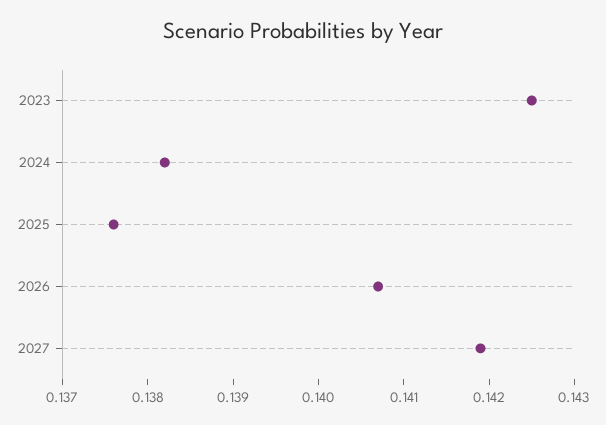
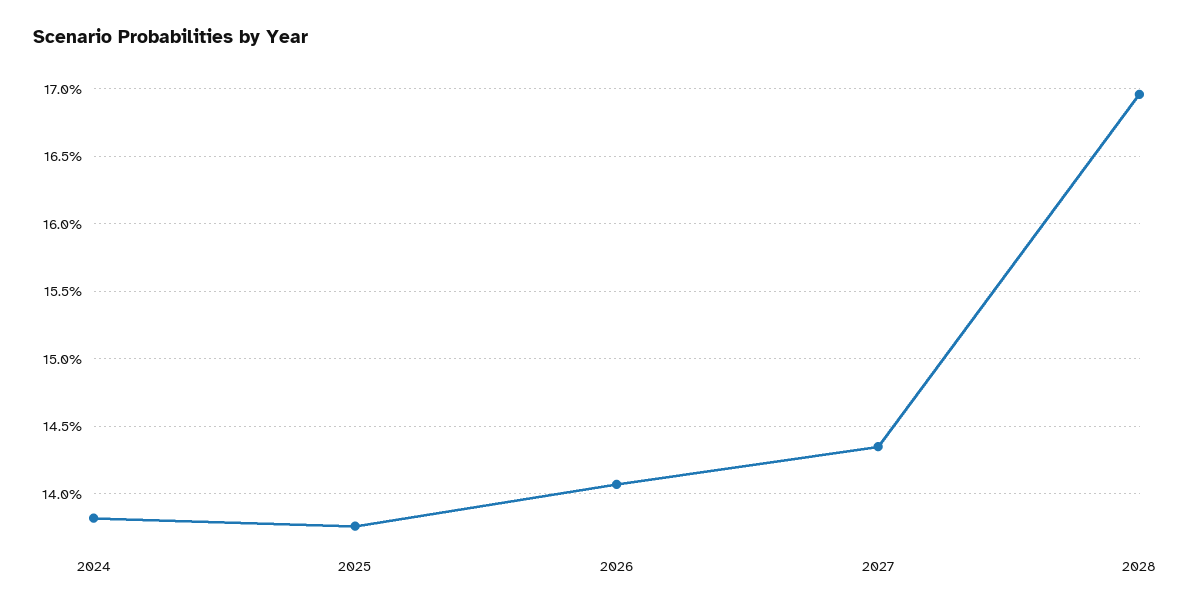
2023: 0.1425 -> none
2027: 0.1419 -> 0.1435
2028: none -> 0.1695

